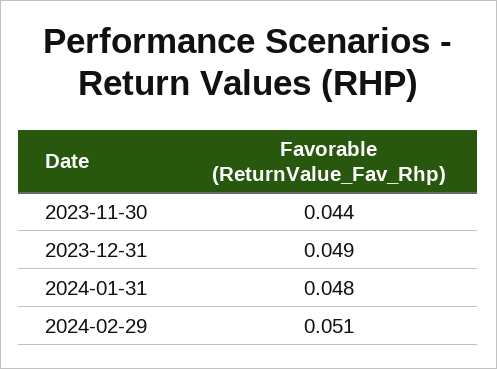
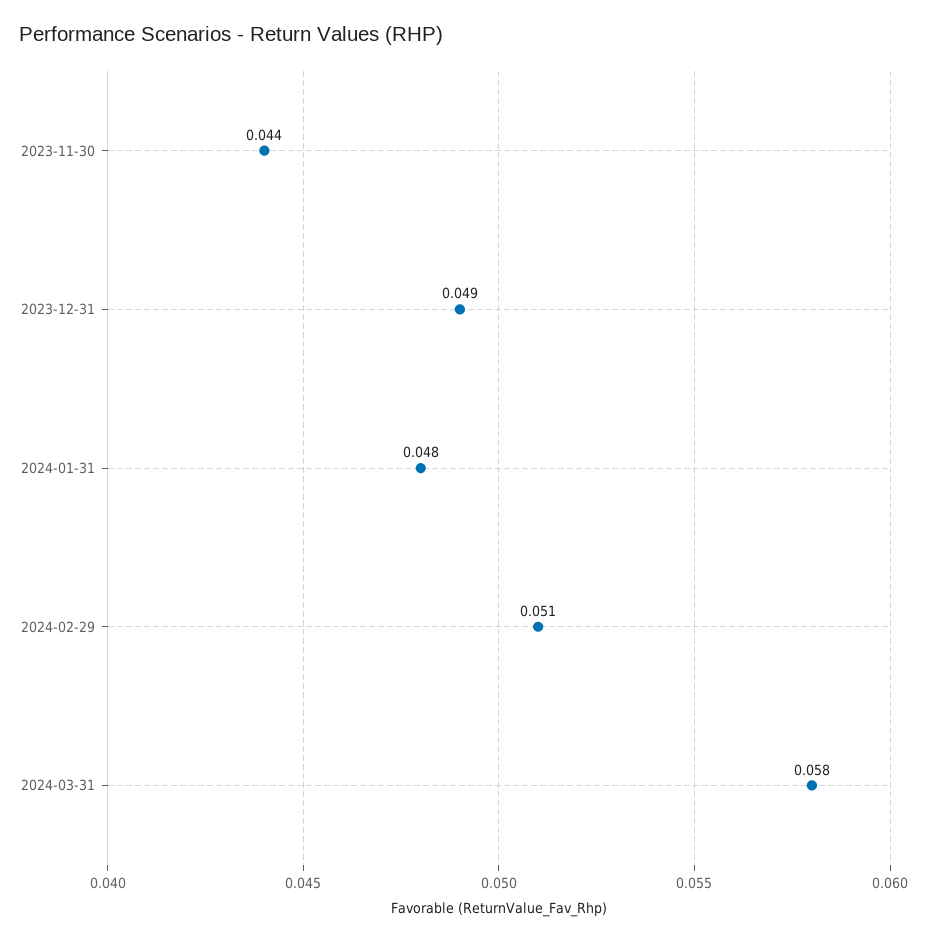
2024-03-31: none -> 0.058

